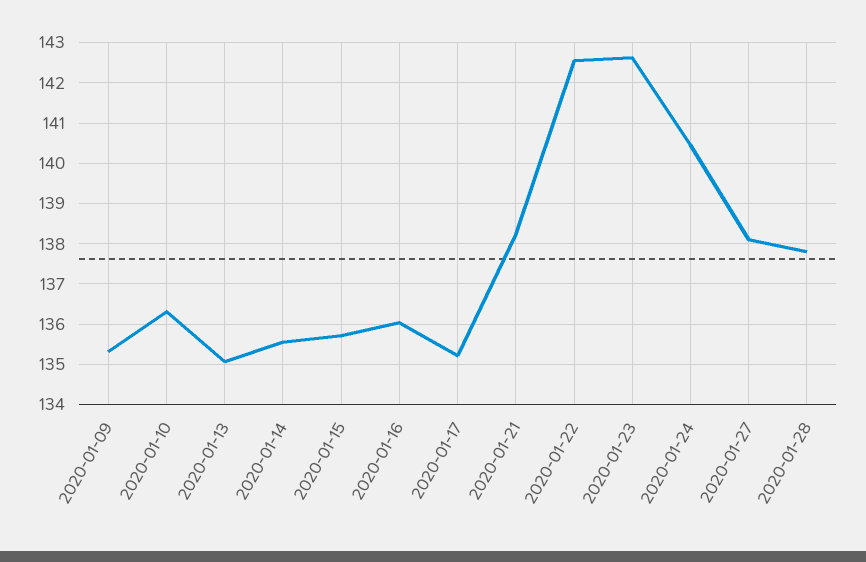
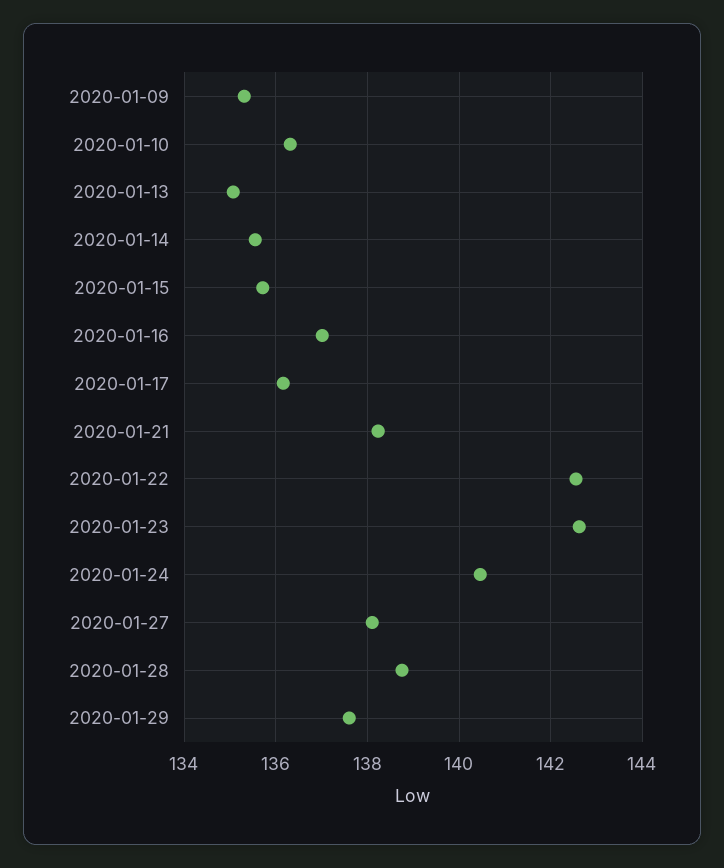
2020-01-16: 136 -> 137
2020-01-17: 135.2 -> 136.2
2020-01-28: 137.8 -> 138.8
2020-01-29: none -> 137.6

